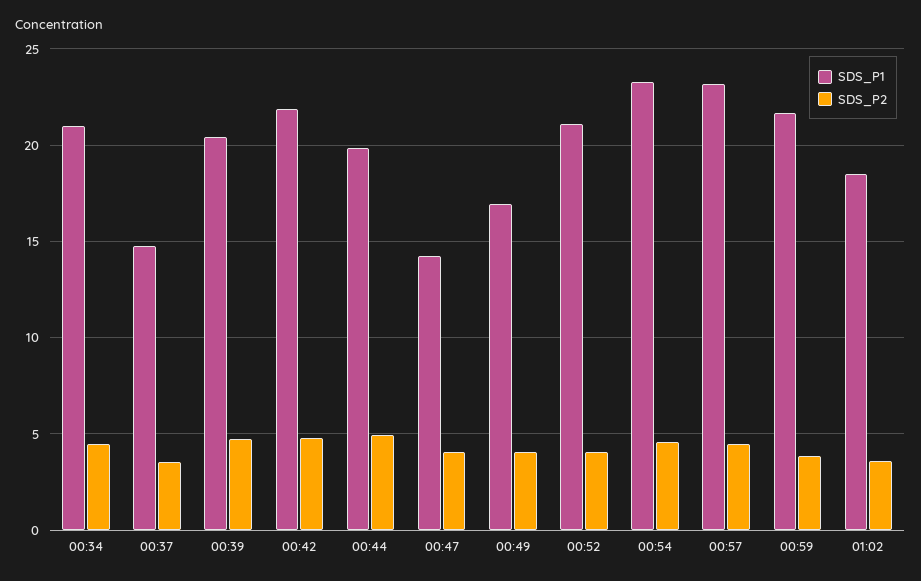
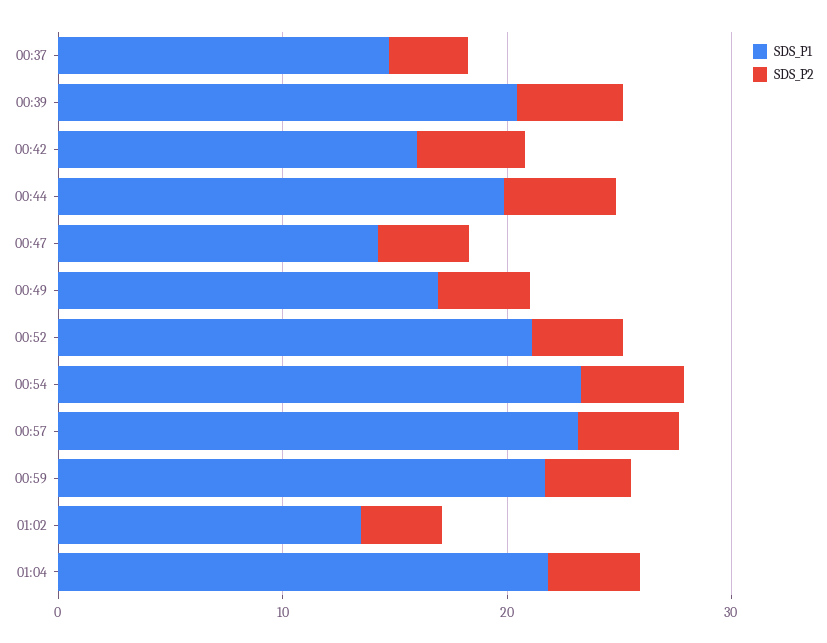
SDS_P1, 00:34: 21 -> none
SDS_P2, 00:34: 4.5 -> none
SDS_P1, 00:42: 22 -> 16
SDS_P1, 01:02: 18.5 -> 14
SDS_P1, 01:04: none -> 22
SDS_P2, 01:04: none -> 4

